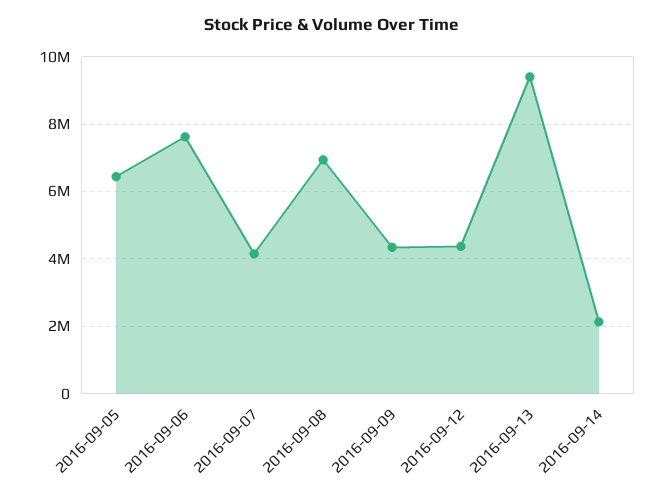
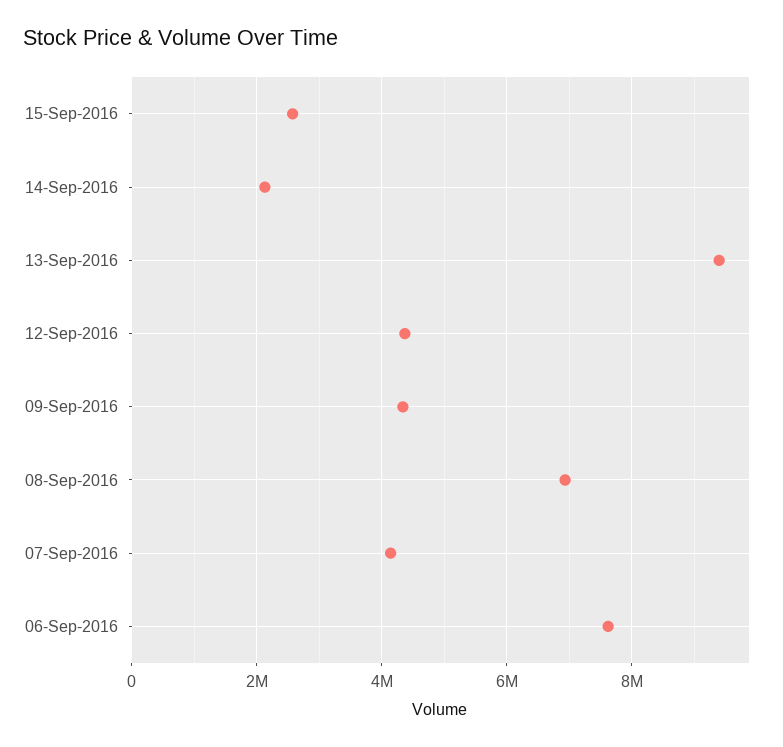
2016-09-05: 6400000 -> none
15-Sep-2016: none -> 2600000

